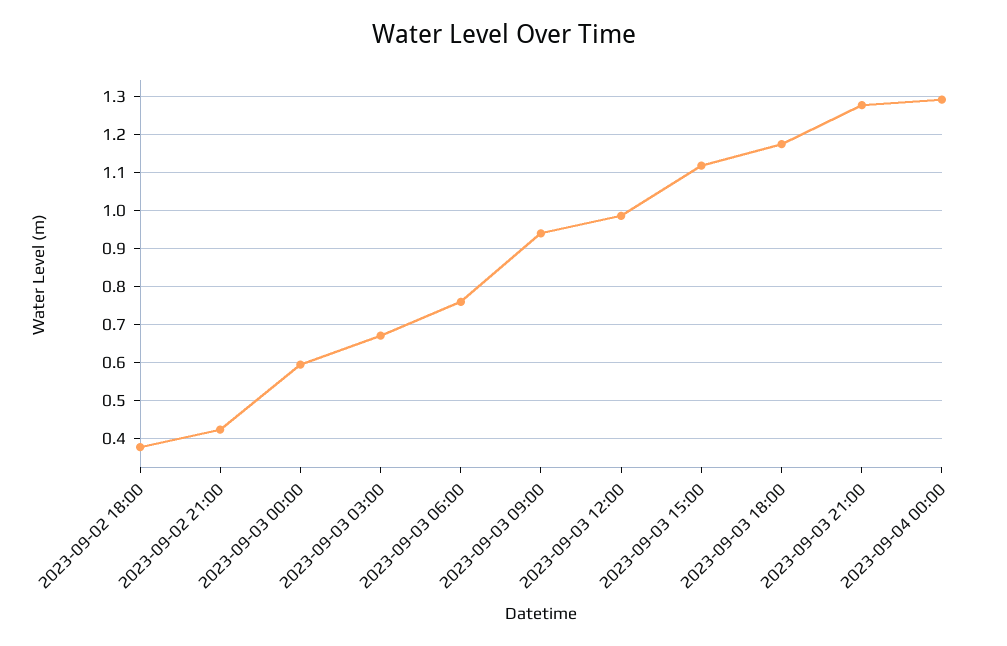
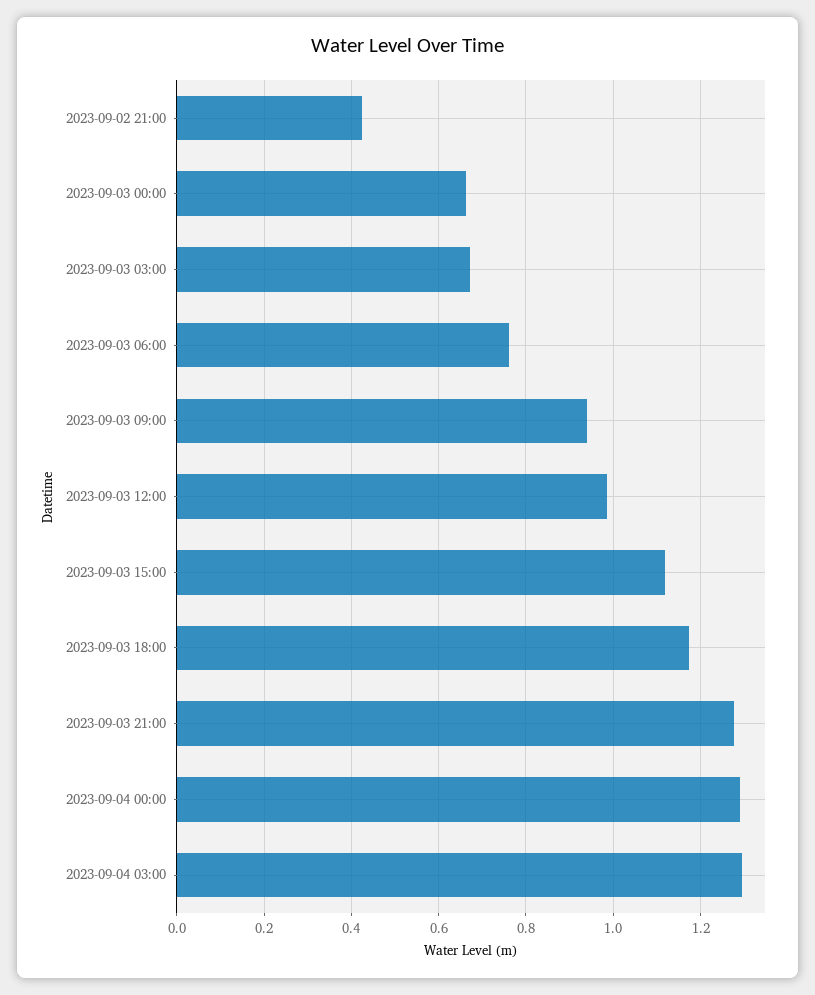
2023-09-02 18:00: 0.38 -> none
2023-09-03 00:00: 0.6 -> 0.66
2023-09-04 03:00: none -> 1.3

